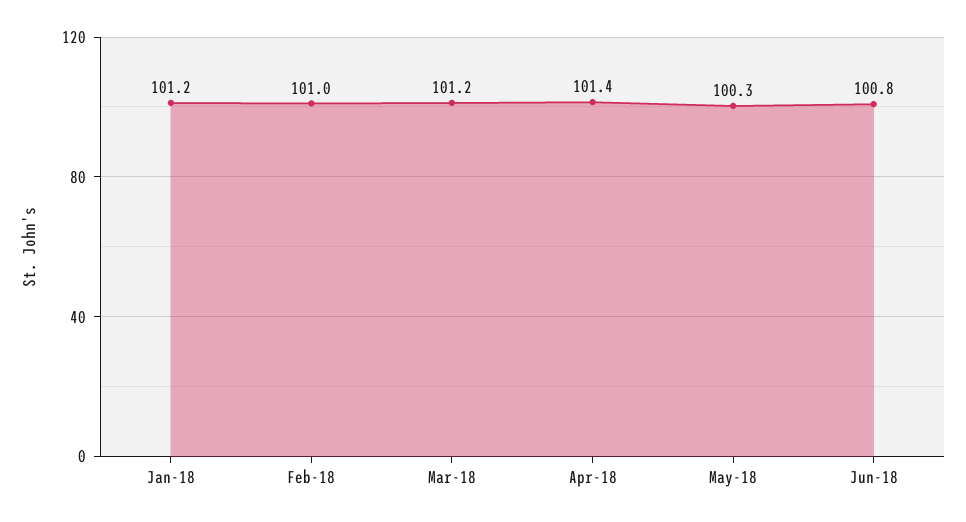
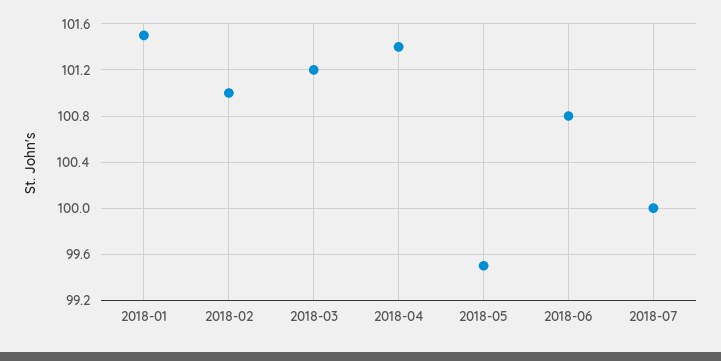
Jan-18: 101.2 -> 101.5
May-18: 100.3 -> 99.5
2018-07: none -> 100

